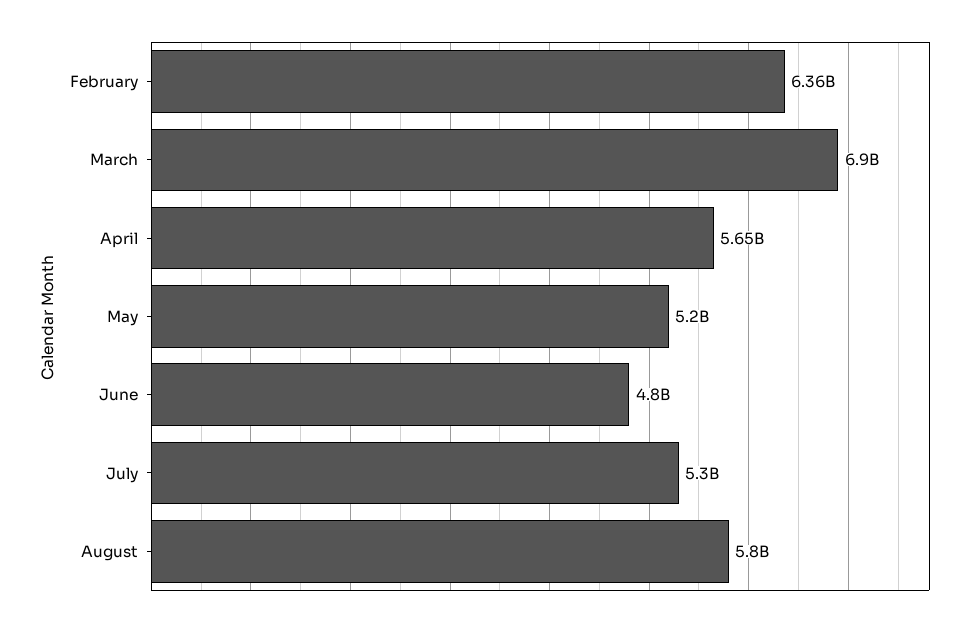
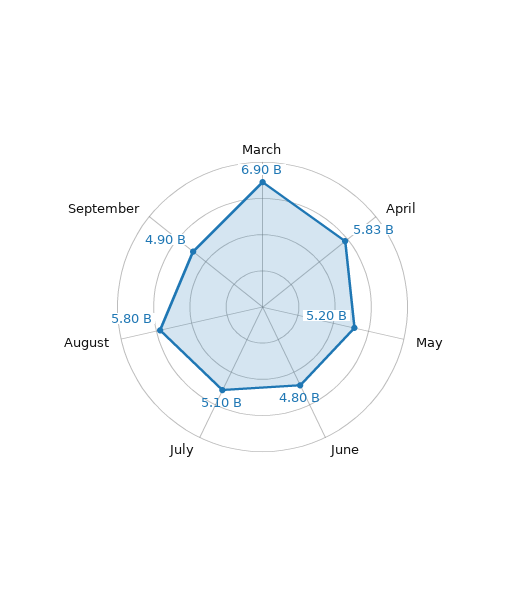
February: 6360000000 -> none
April: 5650000000 -> 5830000000
July: 5300000000 -> 5100000000
September: none -> 4900000000

